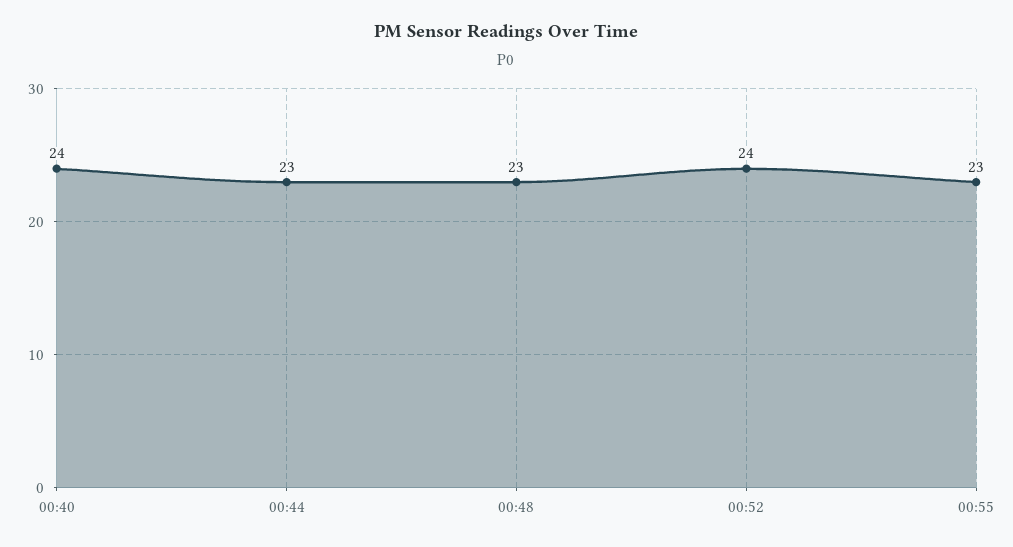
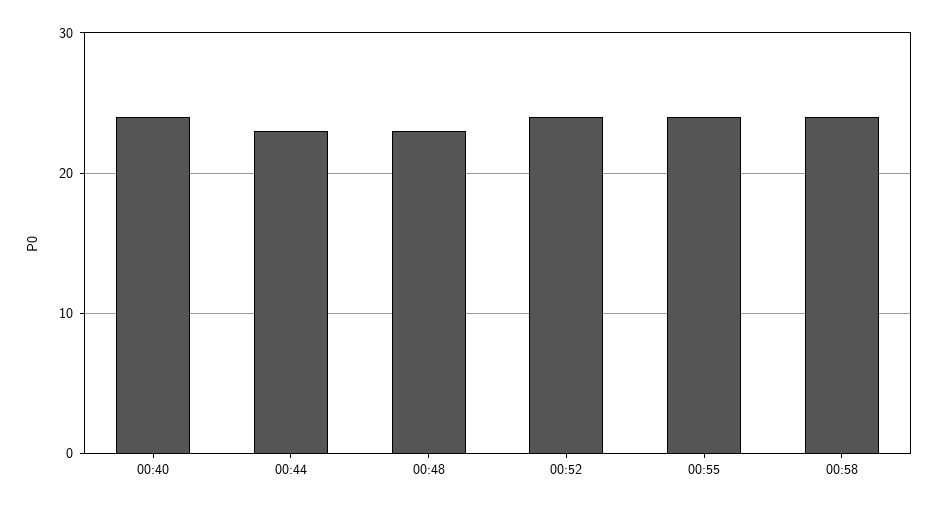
00:55: 23 -> 24
00:58: none -> 24

